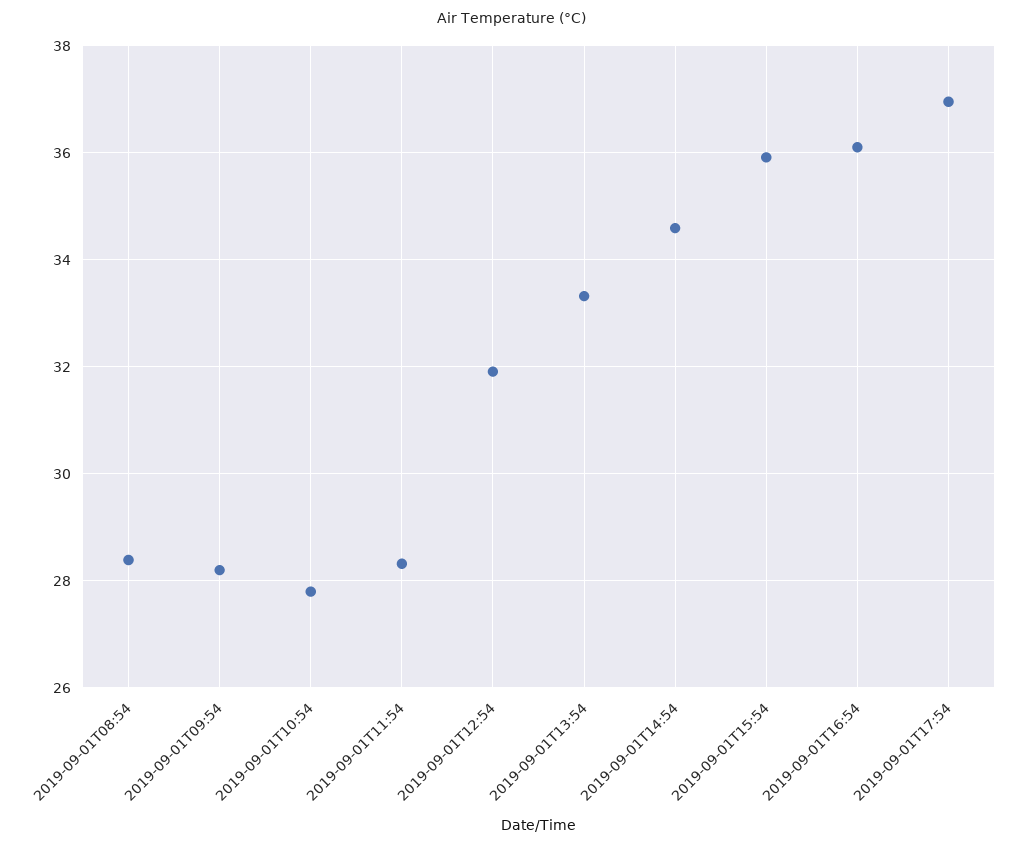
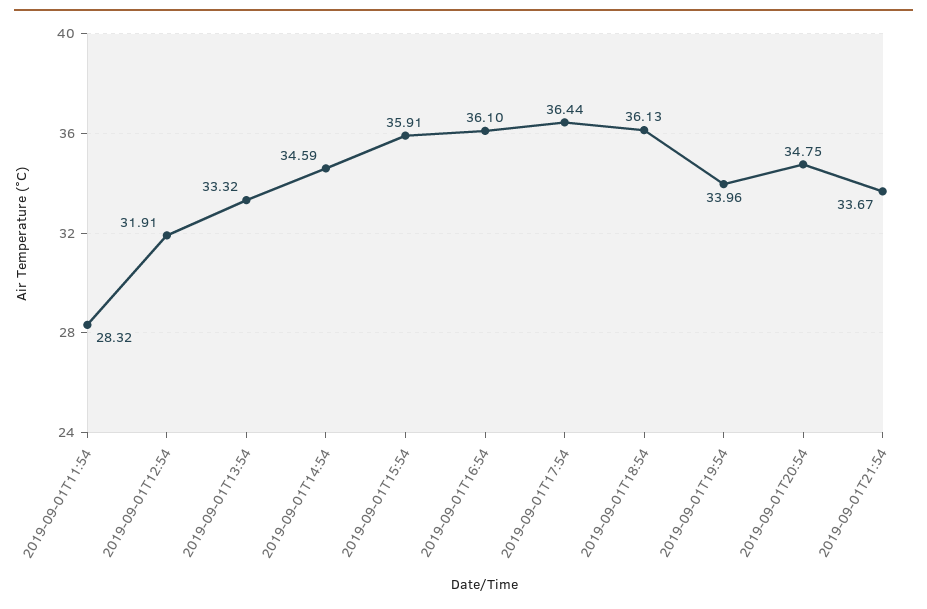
2019-09-01T08:54: 28.4 -> none
2019-09-01T09:54: 28.2 -> none
2019-09-01T10:54: 27.8 -> none
2019-09-01T17:54: 37 -> 36.44
2019-09-01T18:54: none -> 36.13
2019-09-01T19:54: none -> 33.96
2019-09-01T20:54: none -> 34.75
2019-09-01T21:54: none -> 33.67

